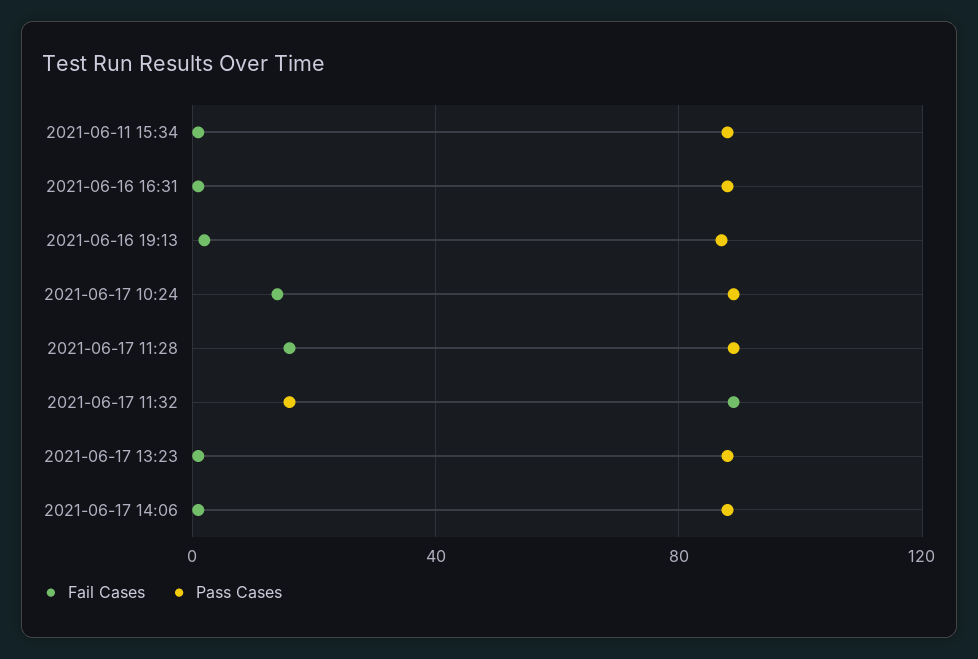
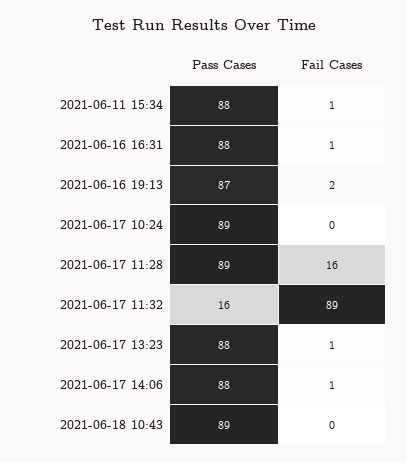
Fail Cases, 2021-06-17 10:24: 15 -> 0
Pass Cases, 2021-06-18 10:43: none -> 89
Fail Cases, 2021-06-18 10:43: none -> 0

